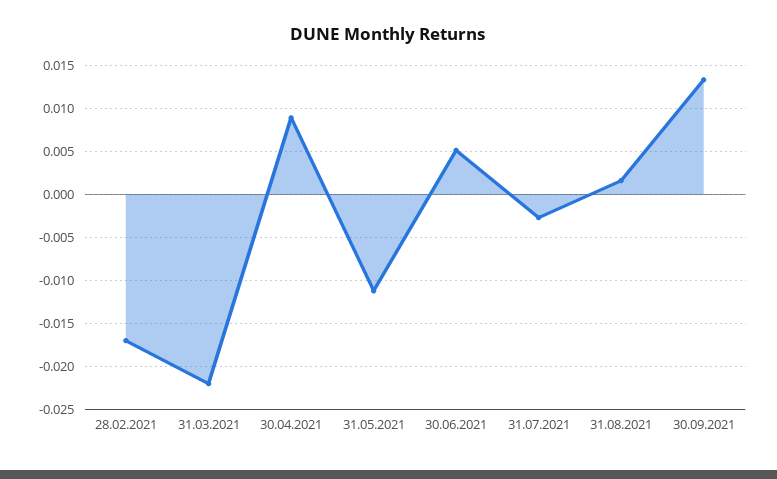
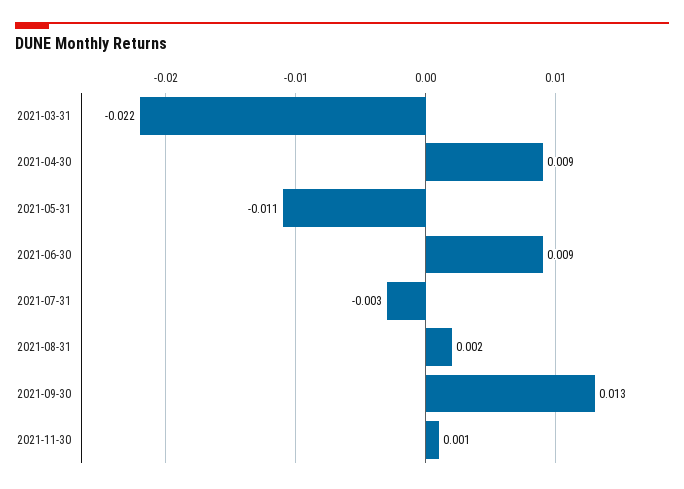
28.02.2021: -0.017 -> none
30.06.2021: 0.005 -> 0.009
2021-11-30: none -> 0.001

